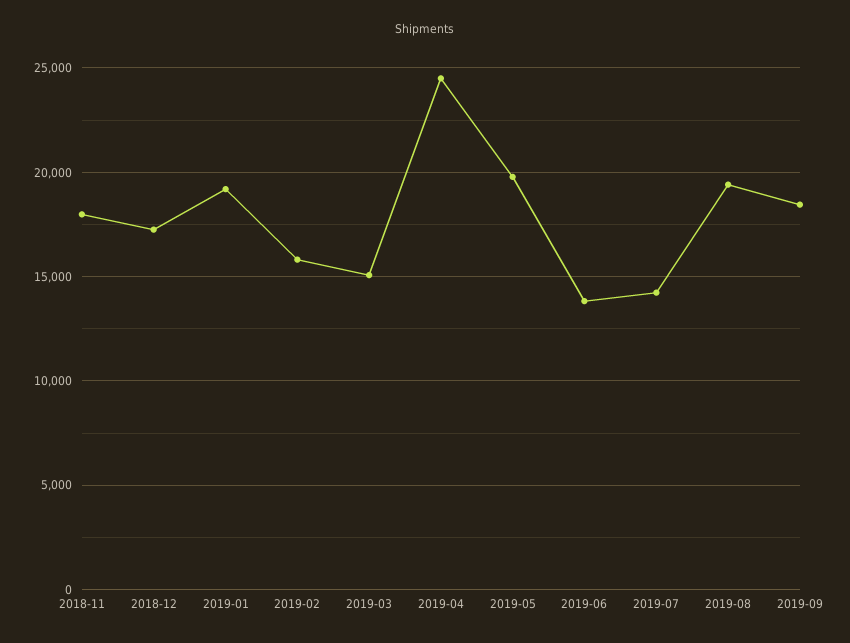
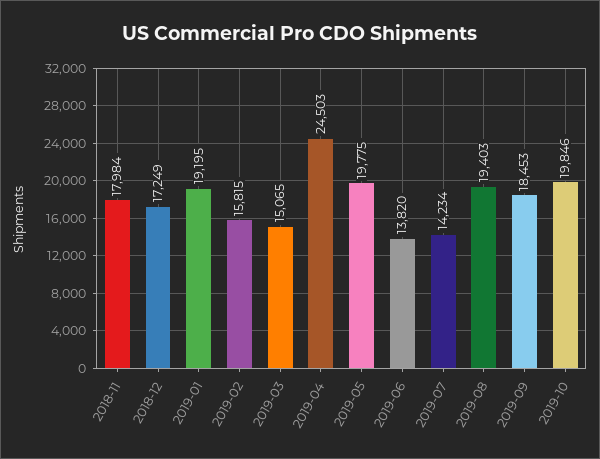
2019-10: none -> 19846

